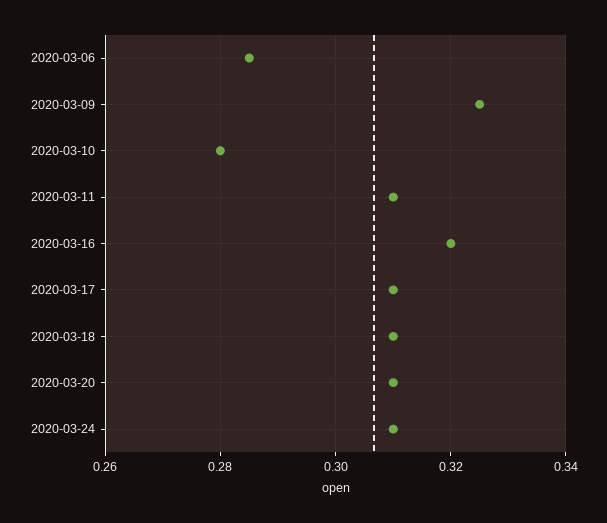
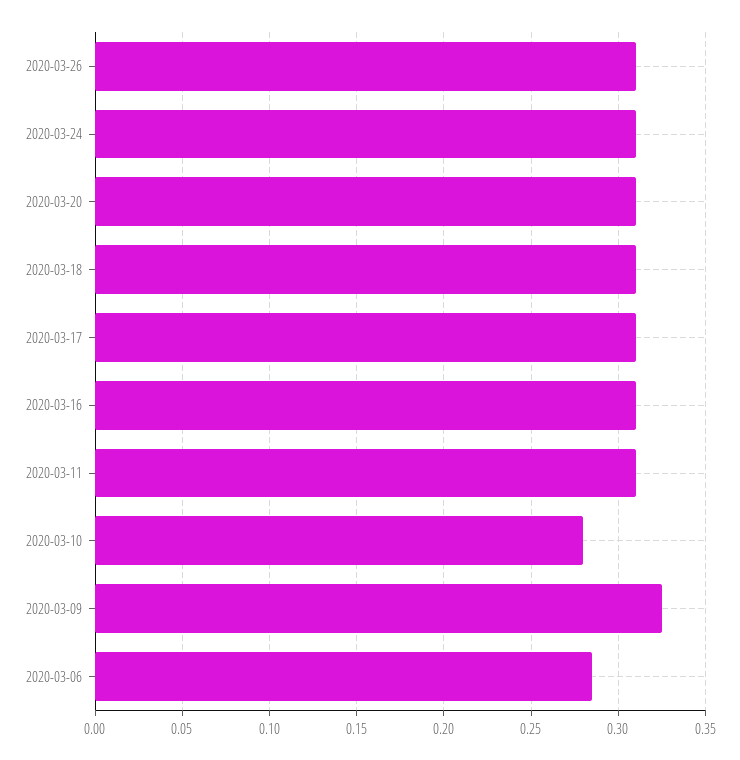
2020-03-16: 0.32 -> 0.31
2020-03-26: none -> 0.31

